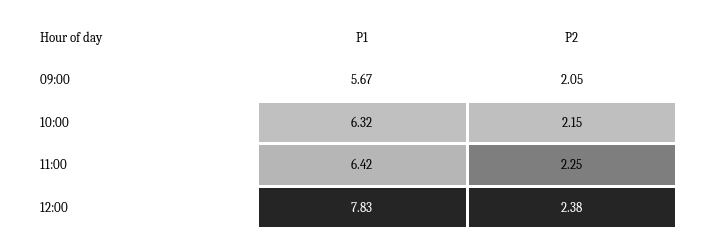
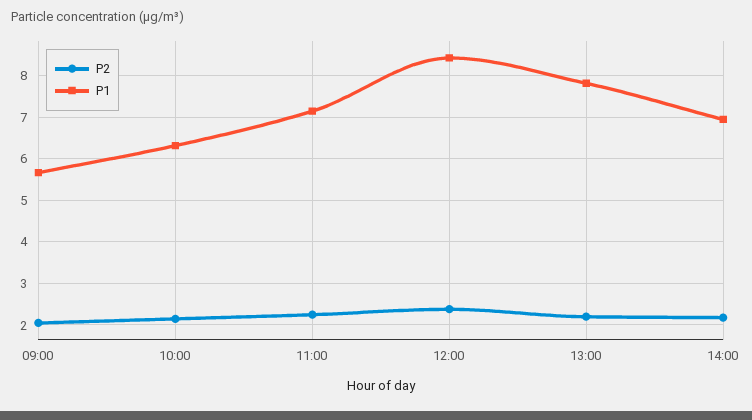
P1, 11:00: 6.42 -> 7.2
P1, 12:00: 7.83 -> 8.4
P2, 13:00: none -> 2.2
P1, 13:00: none -> 7.8
P2, 14:00: none -> 2.2
P1, 14:00: none -> 7

